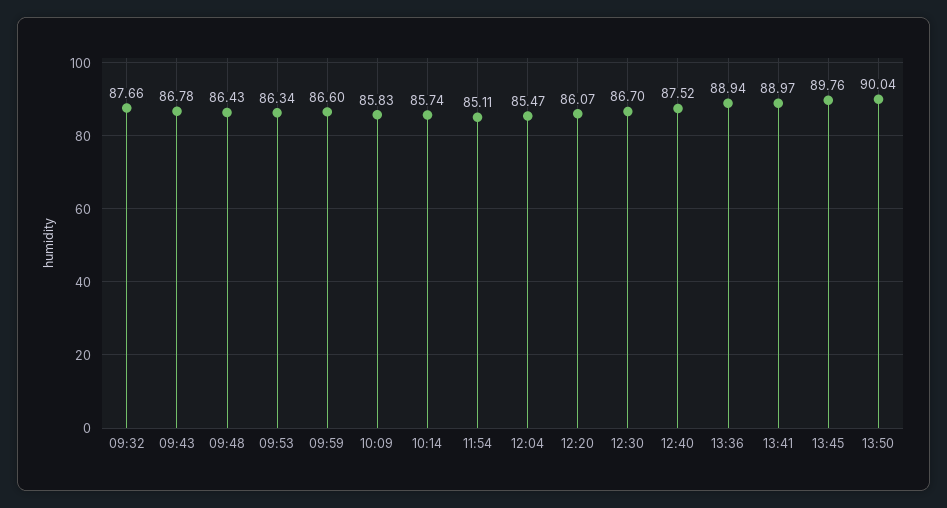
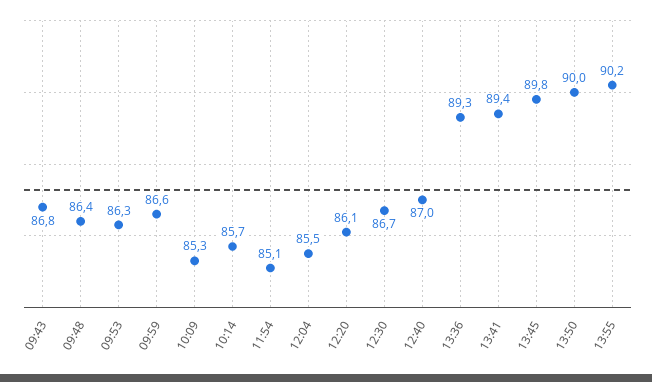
09:32: 87.66 -> none
10:09: 85.83 -> 85.3
12:40: 87.52 -> 87
13:36: 88.94 -> 89.3
13:41: 88.97 -> 89.4
13:55: none -> 90.2

